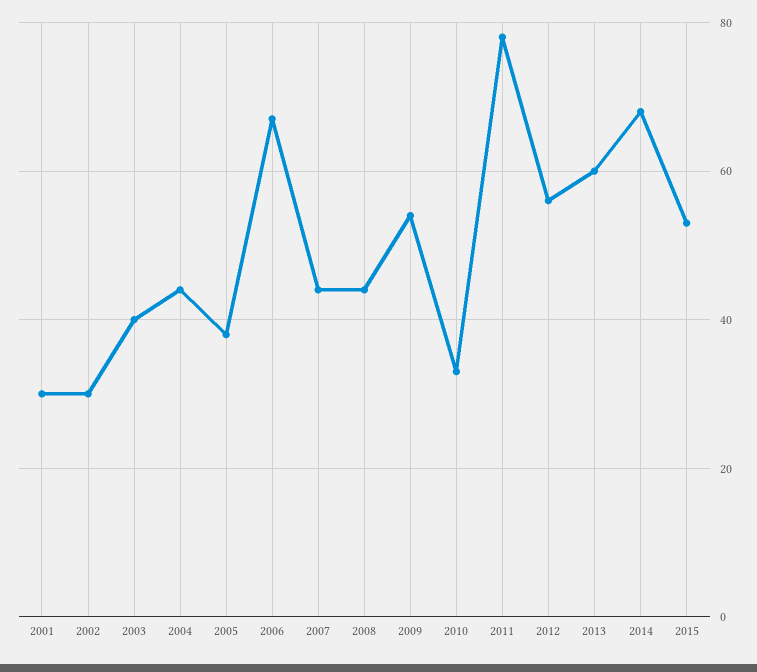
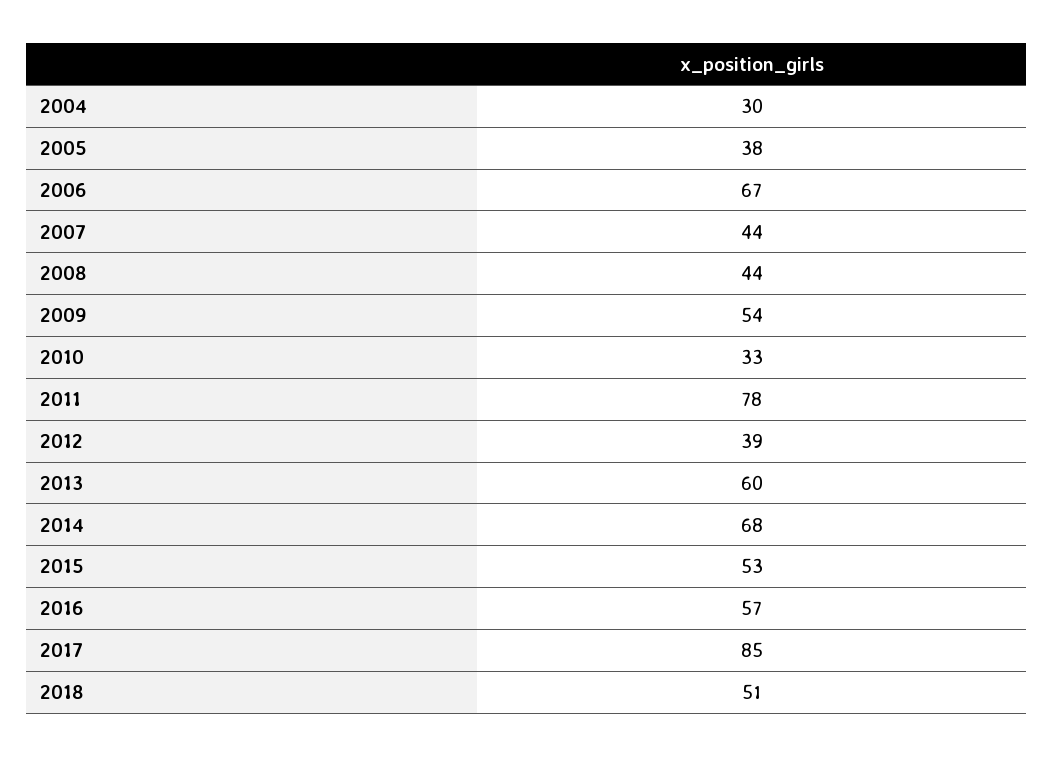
2001: 30 -> none
2002: 30 -> none
2003: 40 -> none
2004: 45 -> 30
2012: 55 -> 39
2016: none -> 57
2017: none -> 85
2018: none -> 51

